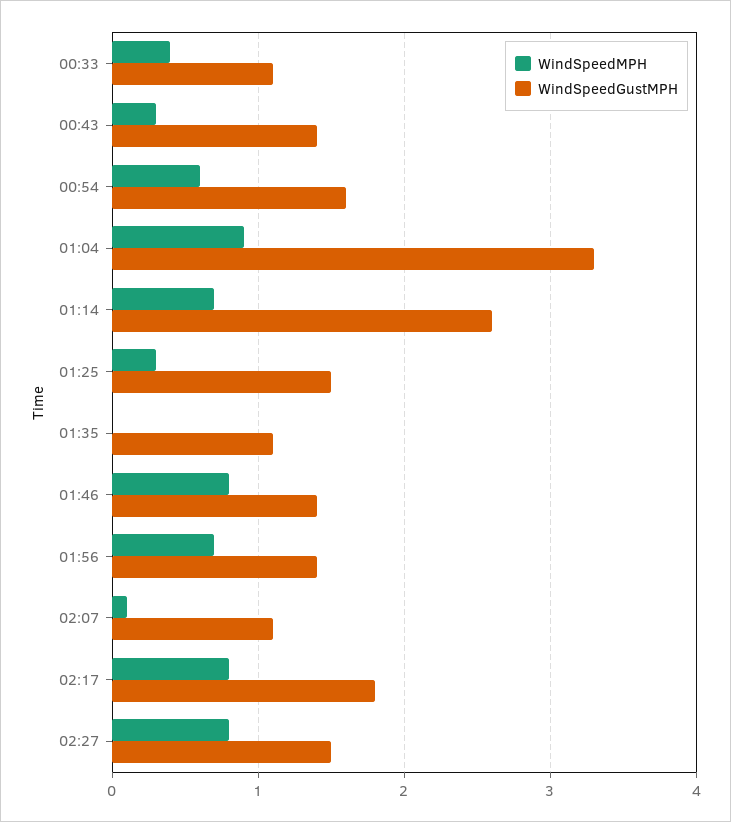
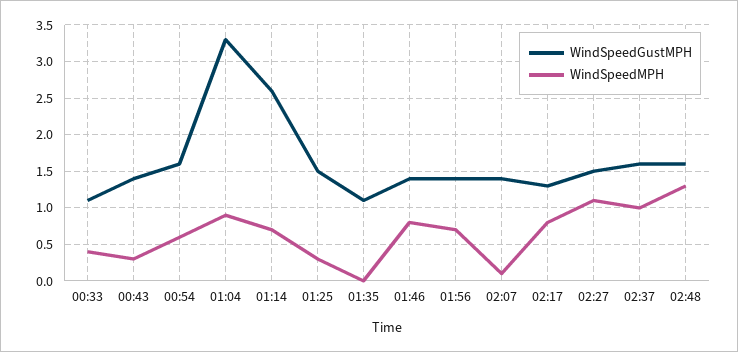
WindSpeedGustMPH, 02:07: 1.1 -> 1.4
WindSpeedGustMPH, 02:17: 1.8 -> 1.3
WindSpeedMPH, 02:27: 0.8 -> 1.1
WindSpeedGustMPH, 02:37: none -> 1.6
WindSpeedMPH, 02:37: none -> 1
WindSpeedGustMPH, 02:48: none -> 1.6
WindSpeedMPH, 02:48: none -> 1.3

